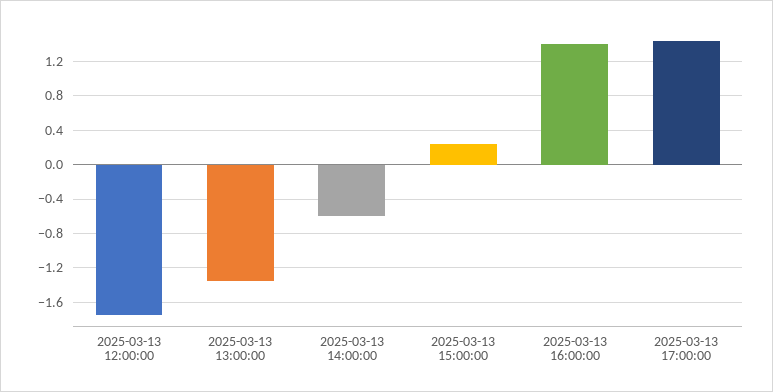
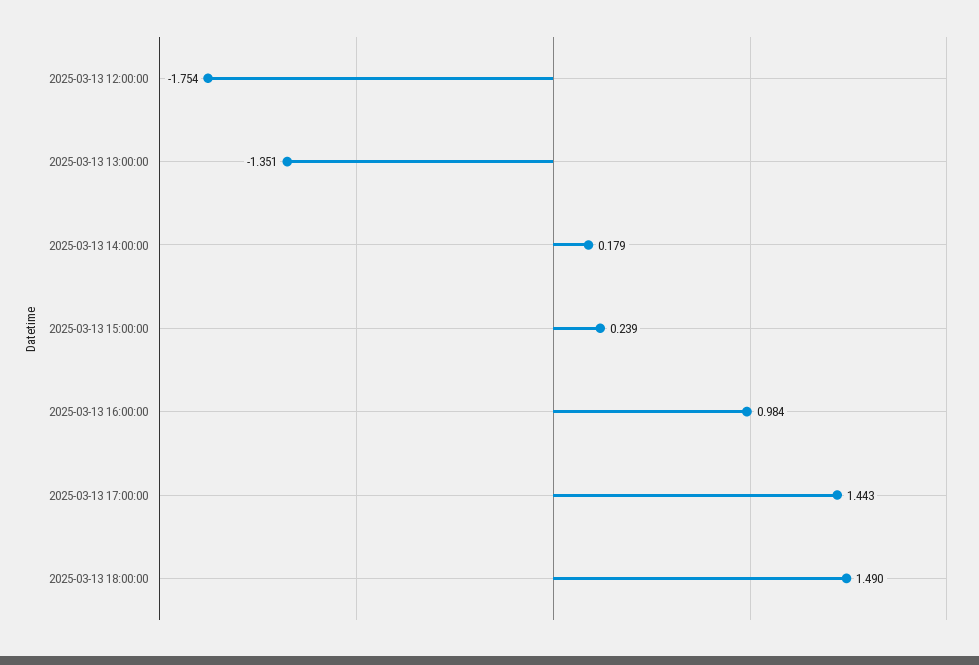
2025-03-13 14:00:00: -0.6 -> 0.179
2025-03-13 16:00:00: 1.4 -> 0.984
2025-03-13 18:00:00: none -> 1.49

